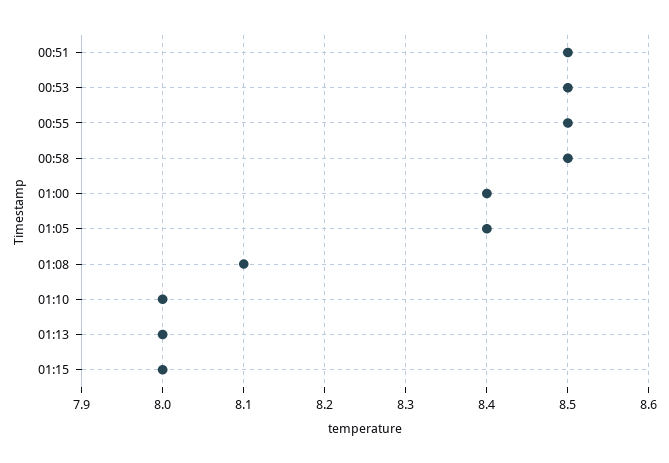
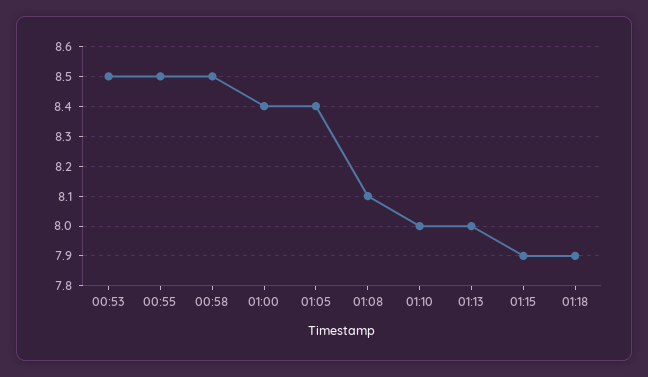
00:51: 8.5 -> none
01:15: 8 -> 7.9
01:18: none -> 7.9

